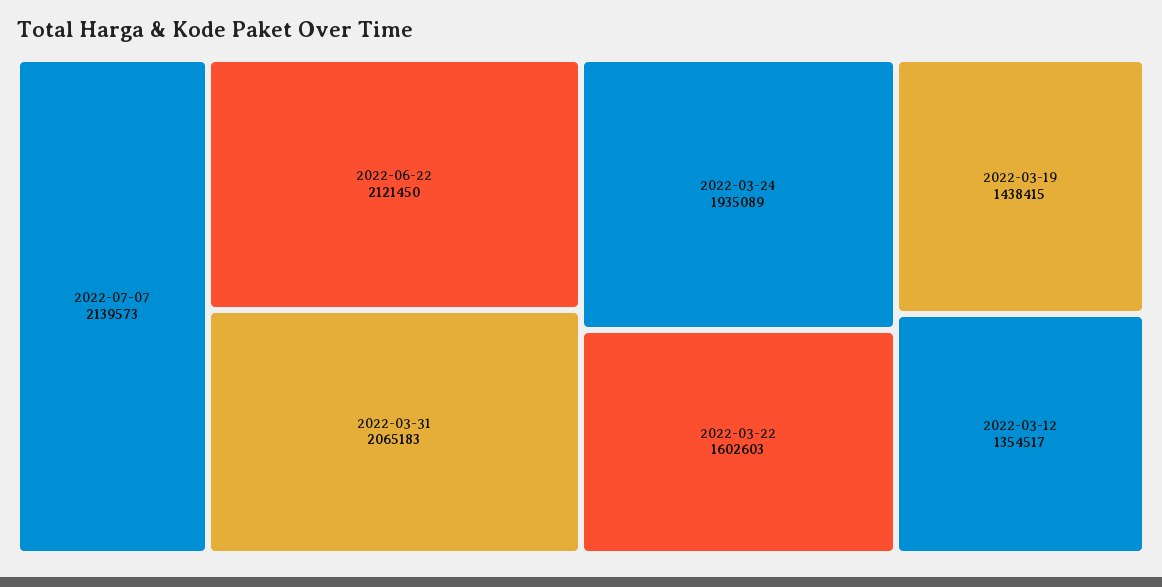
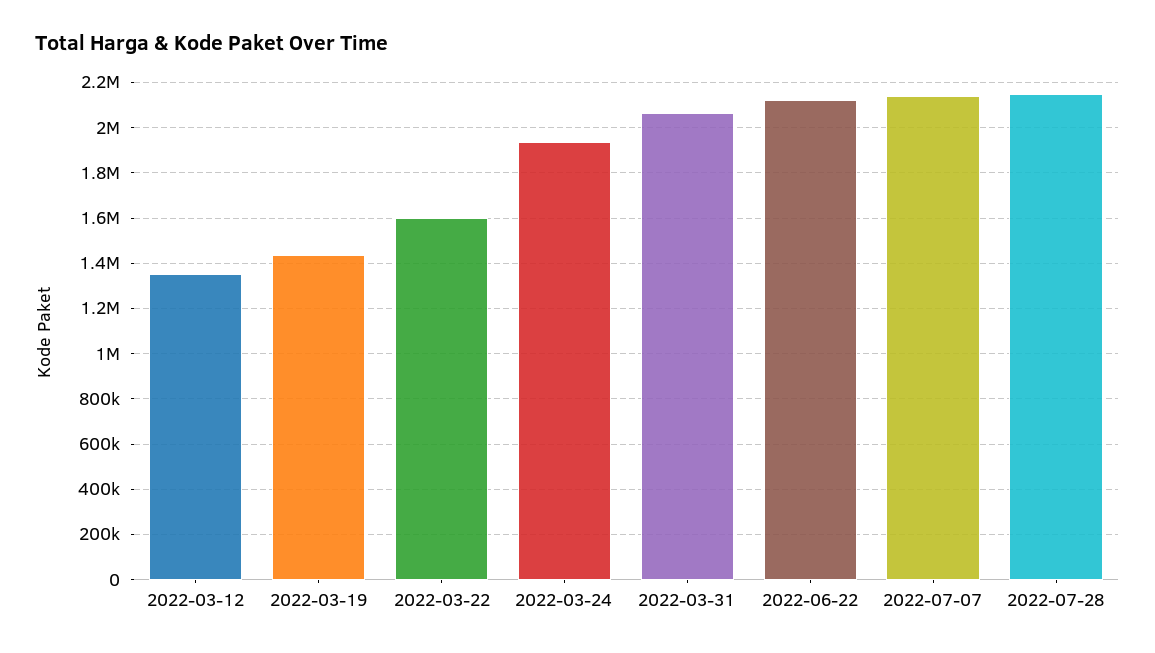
2022-07-28: none -> 2150000

